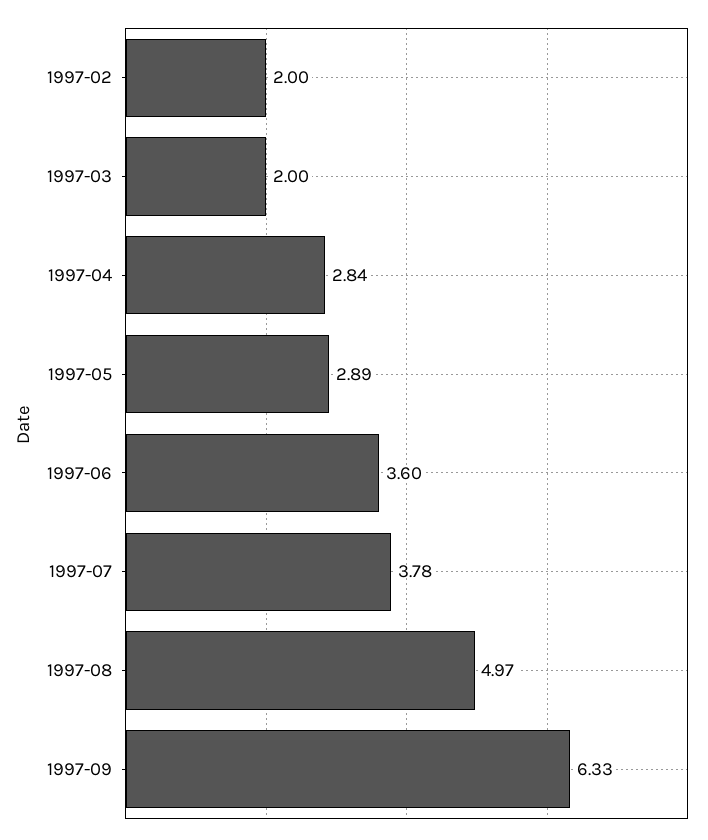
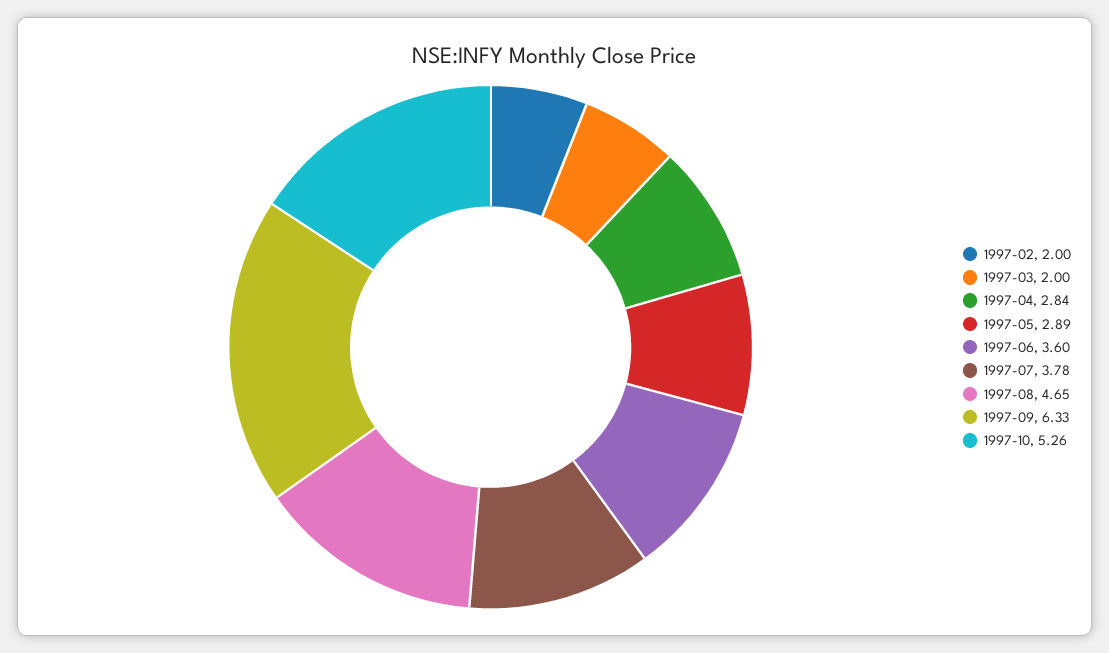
1997-08: 4.97 -> 4.65
1997-10: none -> 5.26

